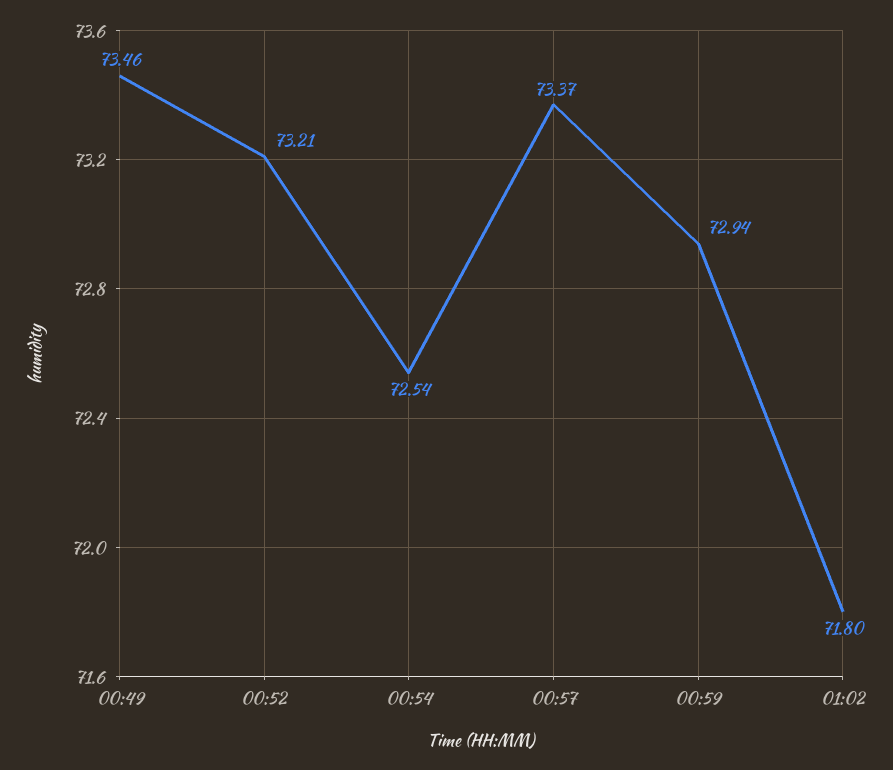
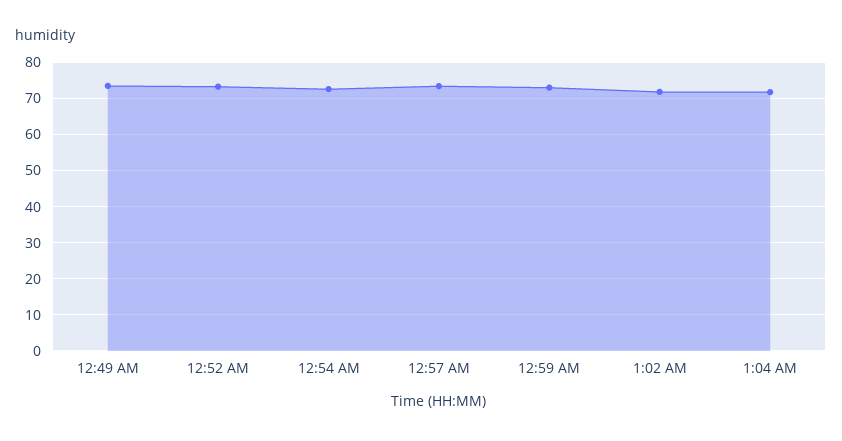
1:04 AM: none -> 72

